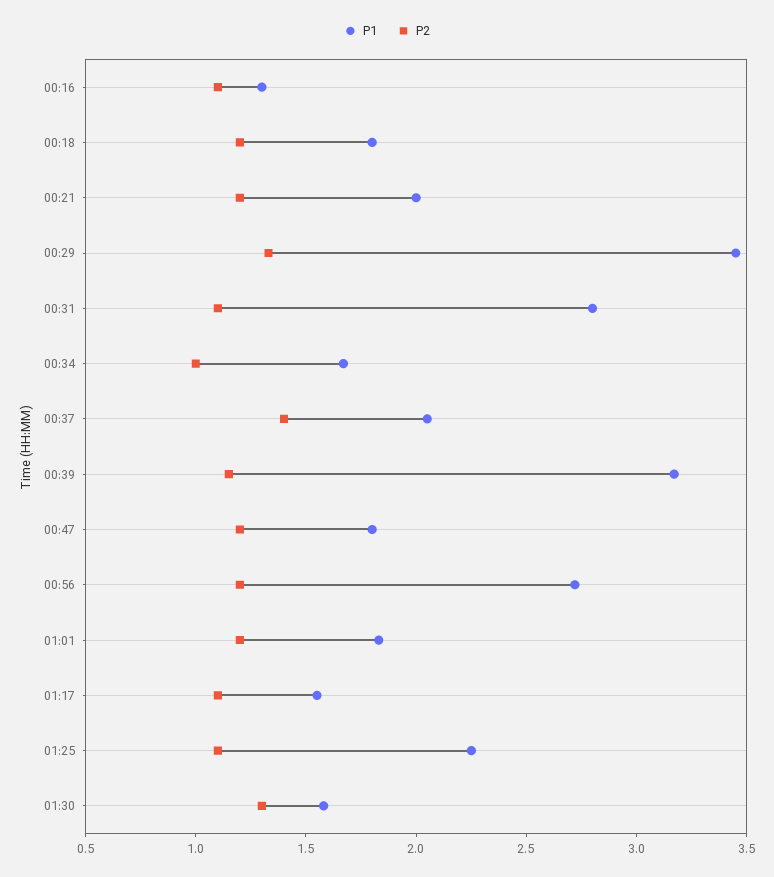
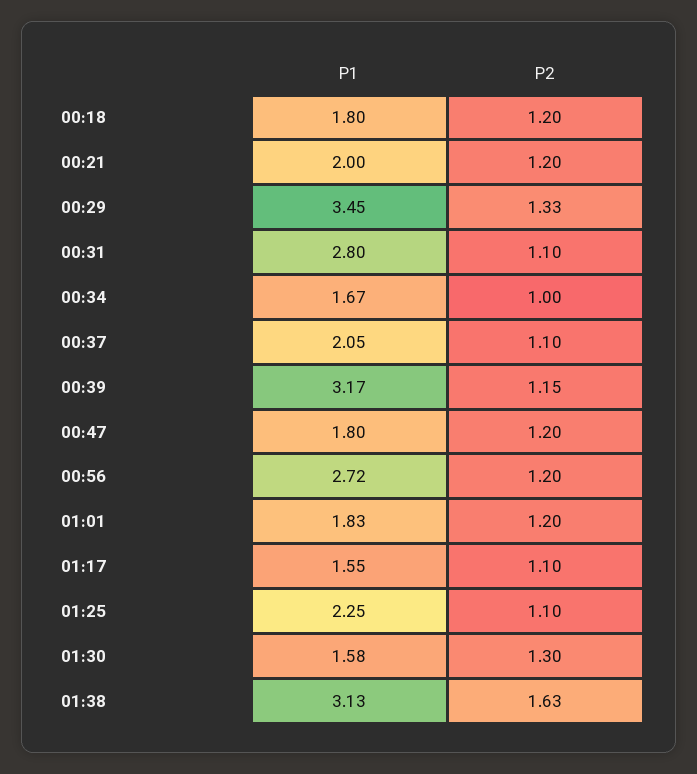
P1, 00:16: 1.3 -> none
P2, 00:16: 1.1 -> none
P2, 00:37: 1.4 -> 1.1
P1, 01:38: none -> 3.13
P2, 01:38: none -> 1.63

